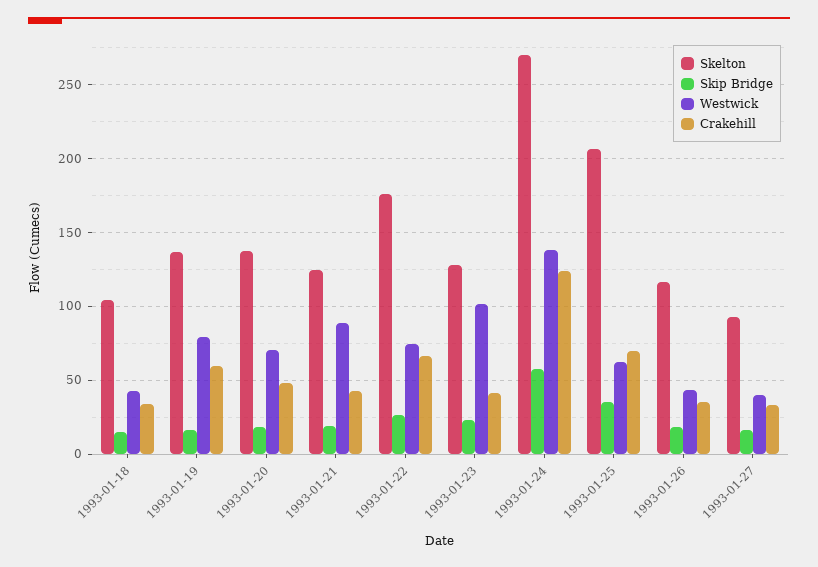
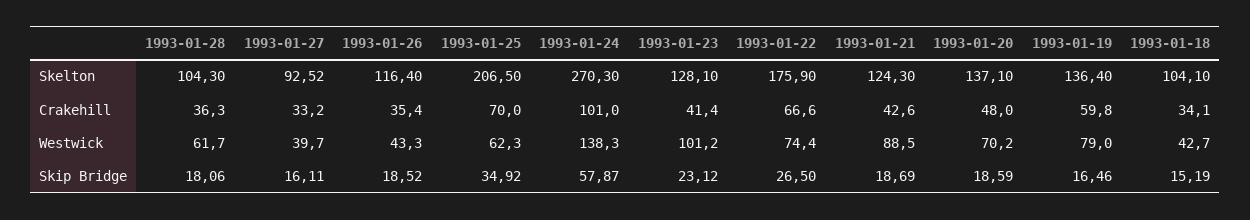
Crakehill, 1993-01-24: 125 -> 101
Skelton, 1993-01-28: none -> 104.3
Crakehill, 1993-01-28: none -> 36.3
Westwick, 1993-01-28: none -> 61.7
Skip Bridge, 1993-01-28: none -> 18.06

